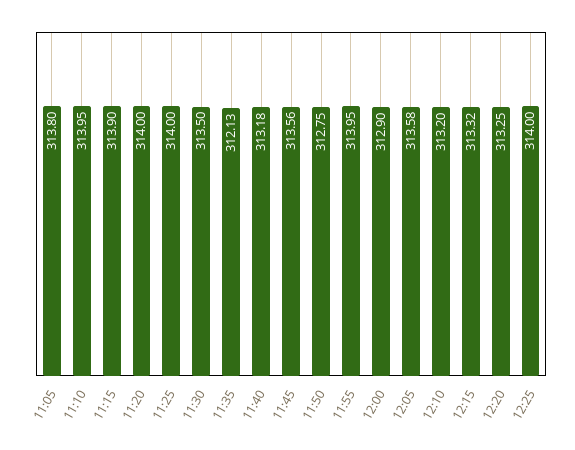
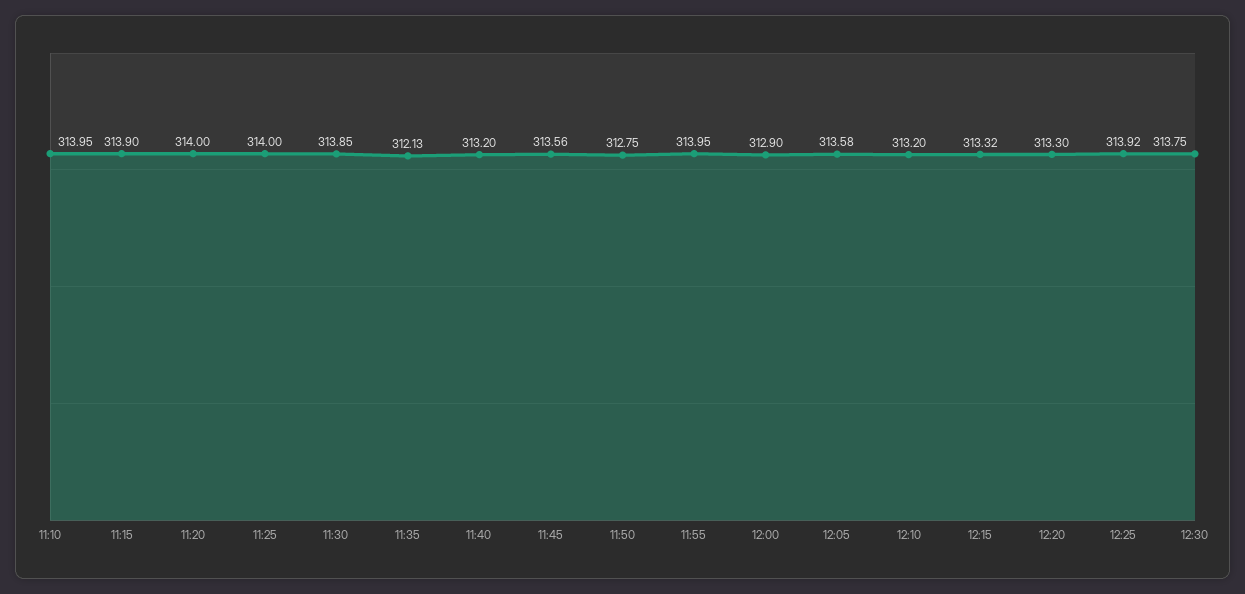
11:05: 313.8 -> none
11:30: 313.5 -> 313.85
11:40: 313.18 -> 313.2
12:20: 313.25 -> 313.3
12:25: 314 -> 313.92
12:30: none -> 313.75

